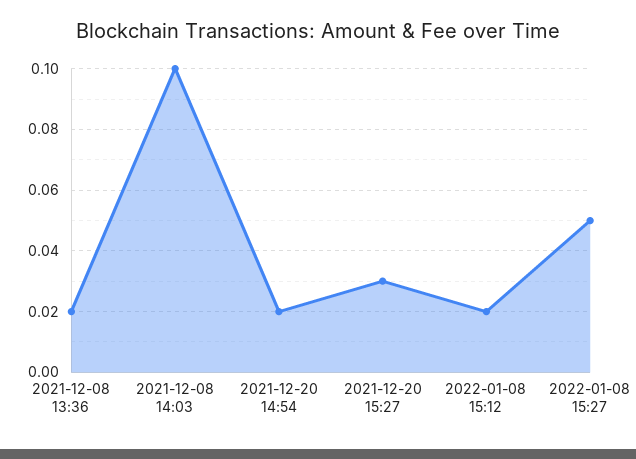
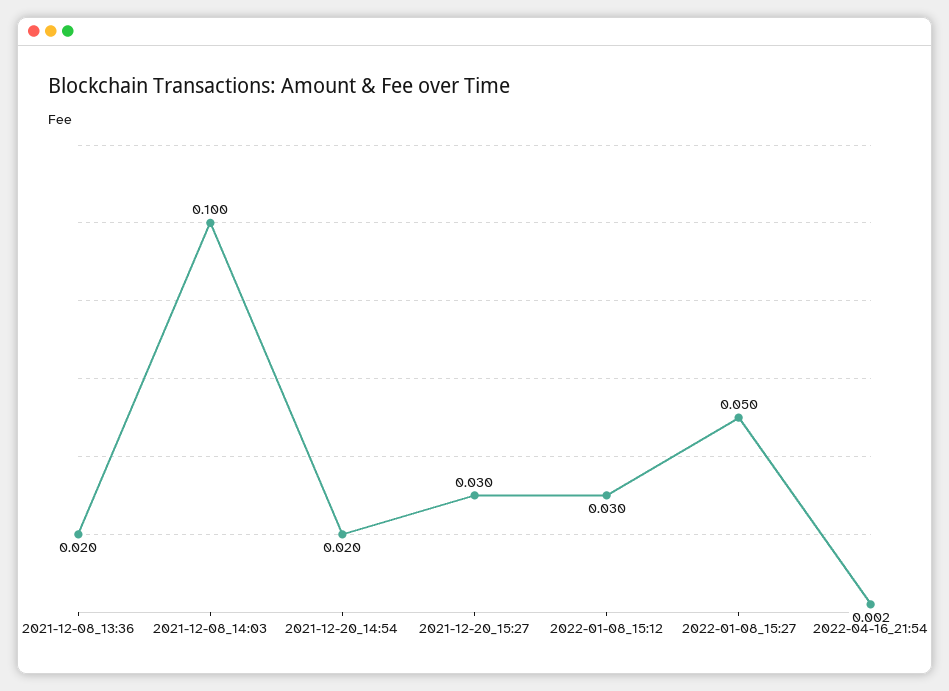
2022-01-08 15:12: 0.02 -> 0.03
2022-04-16_21:54: none -> 0.002

